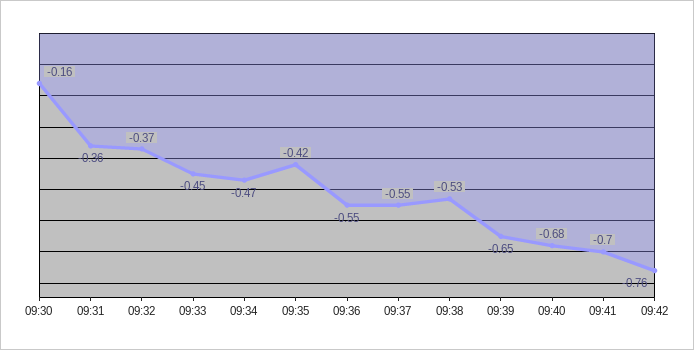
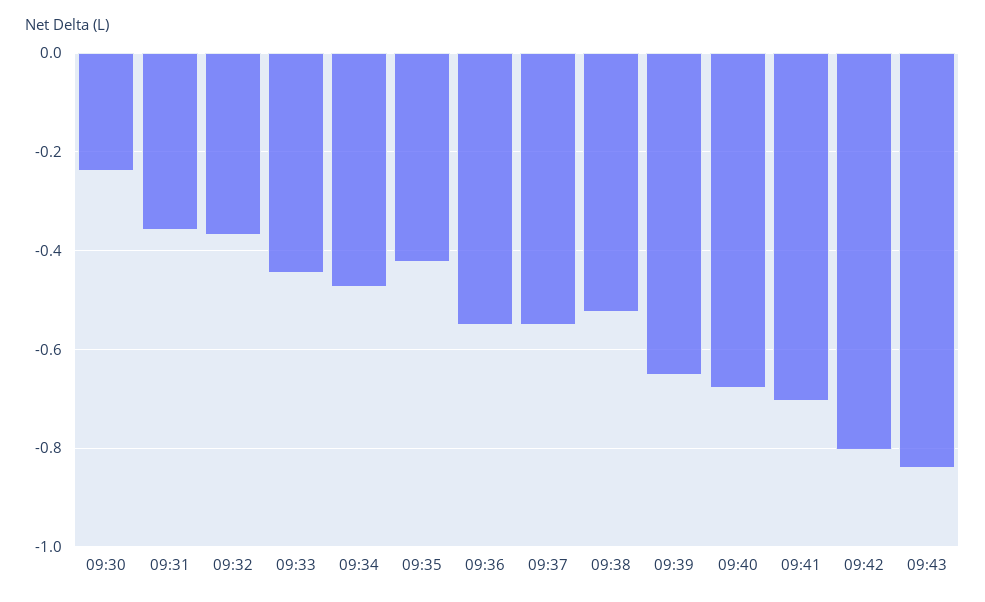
09:30: -0.16 -> -0.24
09:42: -0.76 -> -0.8
09:43: none -> -0.84

